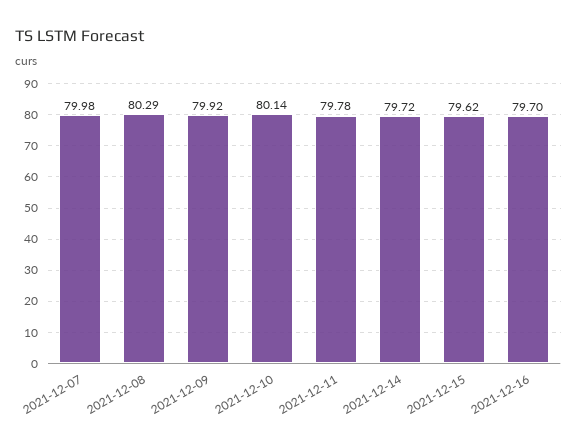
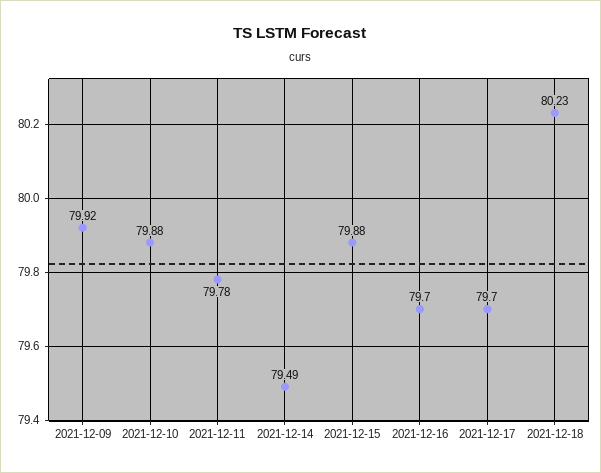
2021-12-07: 79.98 -> none
2021-12-08: 80.29 -> none
2021-12-10: 80.14 -> 79.88
2021-12-14: 79.72 -> 79.49
2021-12-15: 79.62 -> 79.88
2021-12-17: none -> 79.7
2021-12-18: none -> 80.23

